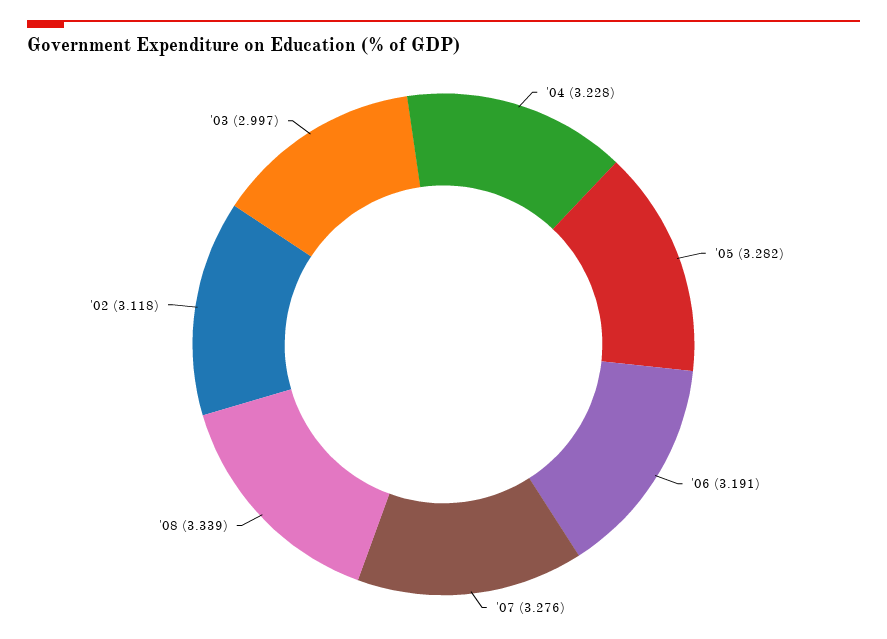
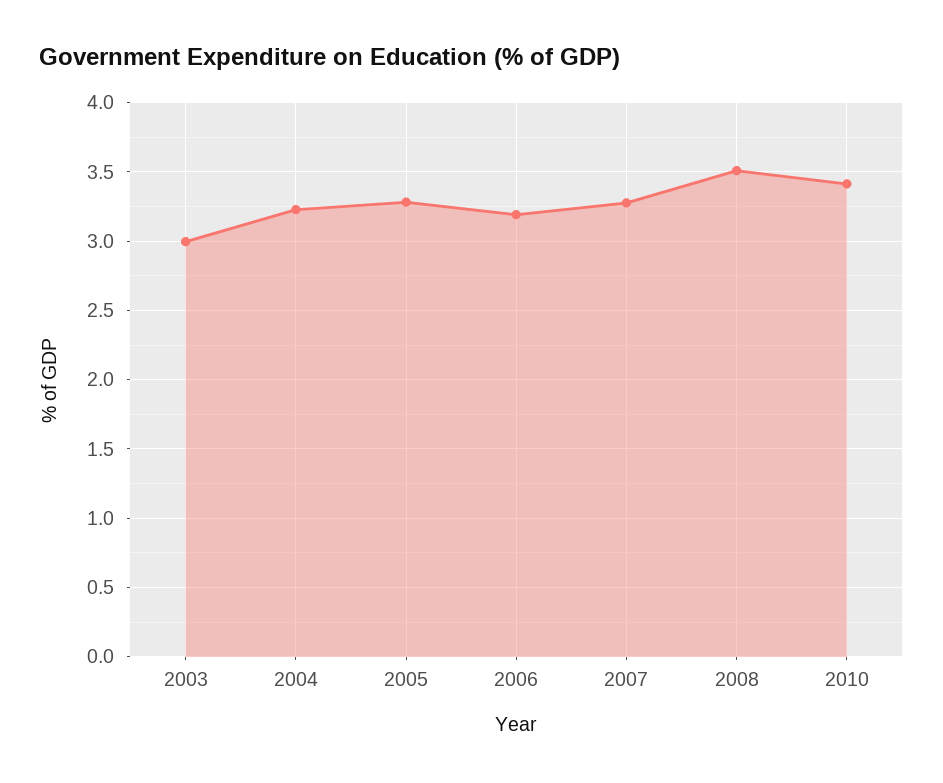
'08: 3.339 -> 3.5
'02: 3.118 -> none
2010: none -> 3.4

